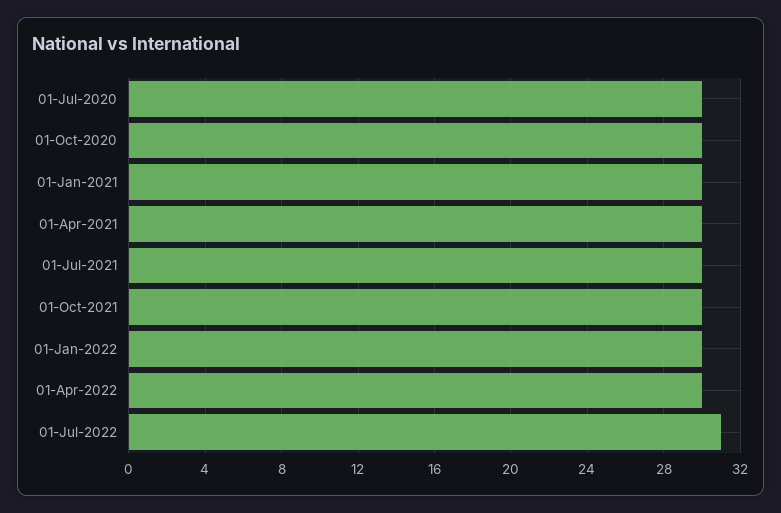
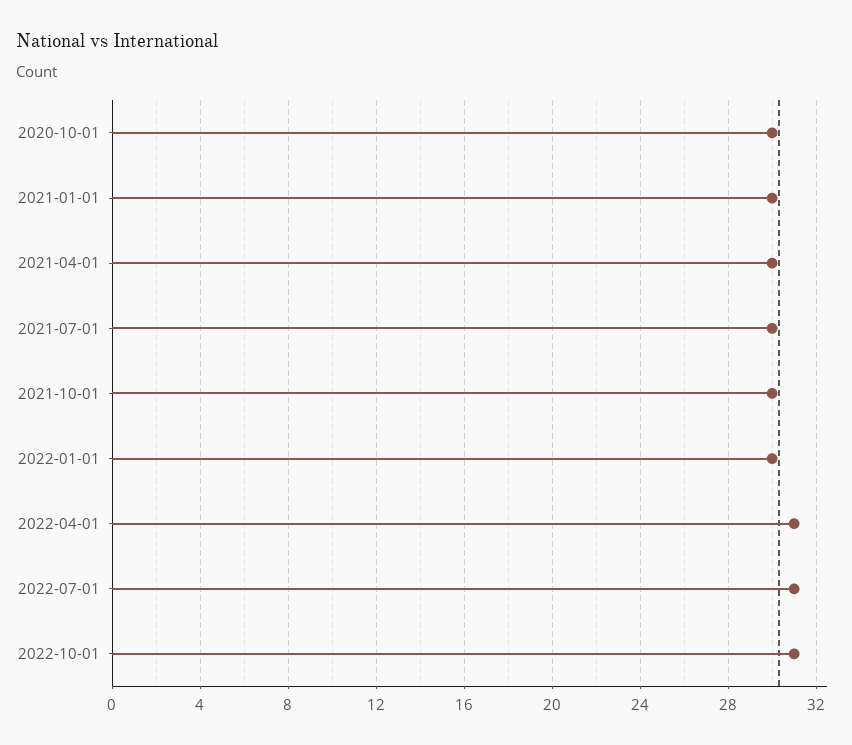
01-Jul-2020: 30 -> none
01-Apr-2022: 30 -> 31
2022-10-01: none -> 31

